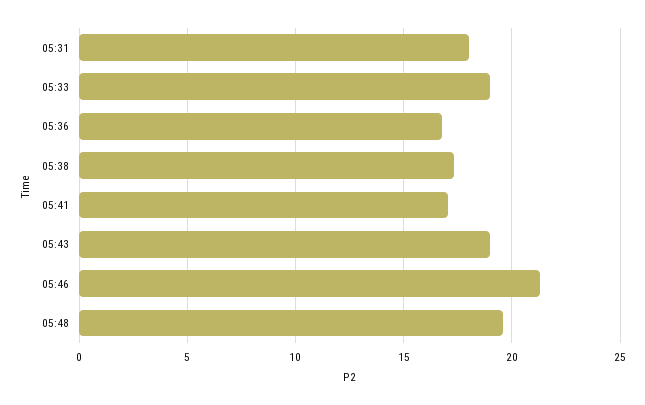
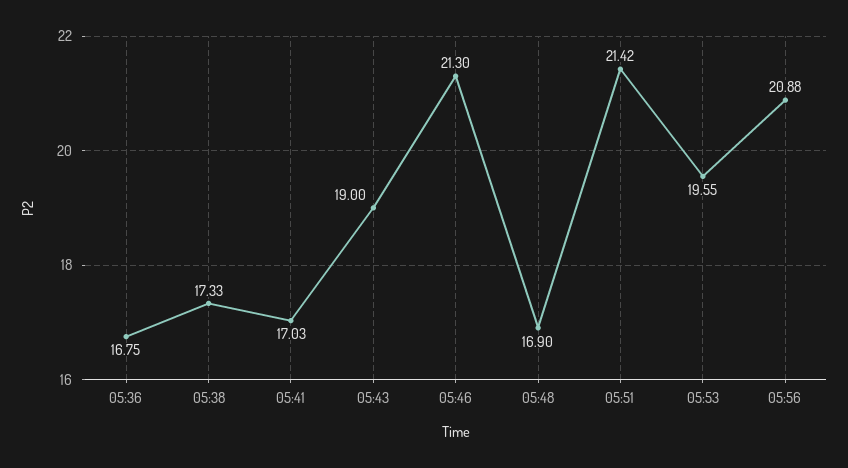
05:31: 18 -> none
05:33: 19 -> none
05:48: 19.5 -> 16.9
05:51: none -> 21.42
05:53: none -> 19.55
05:56: none -> 20.88

